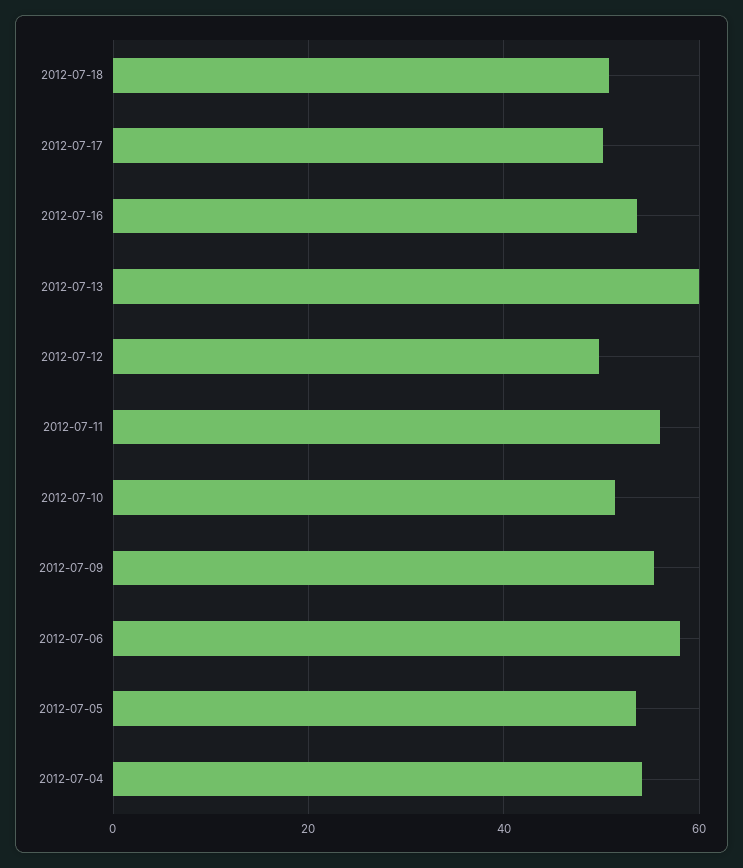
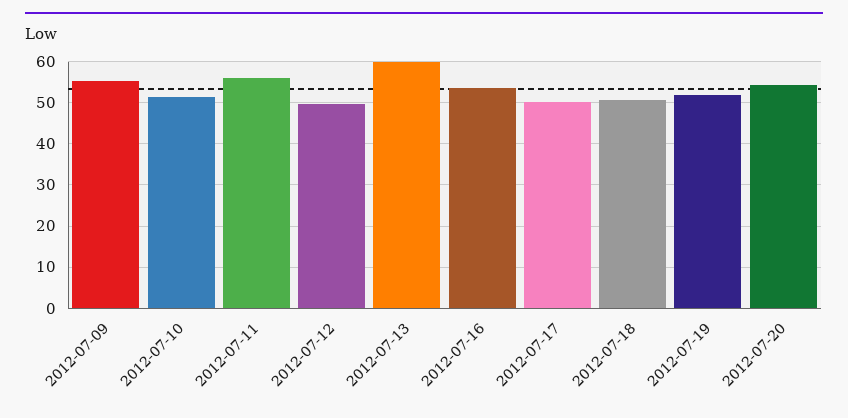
2012-07-06: 58 -> none
2012-07-05: 54 -> none
2012-07-04: 54 -> none
2012-07-19: none -> 52
2012-07-20: none -> 54

